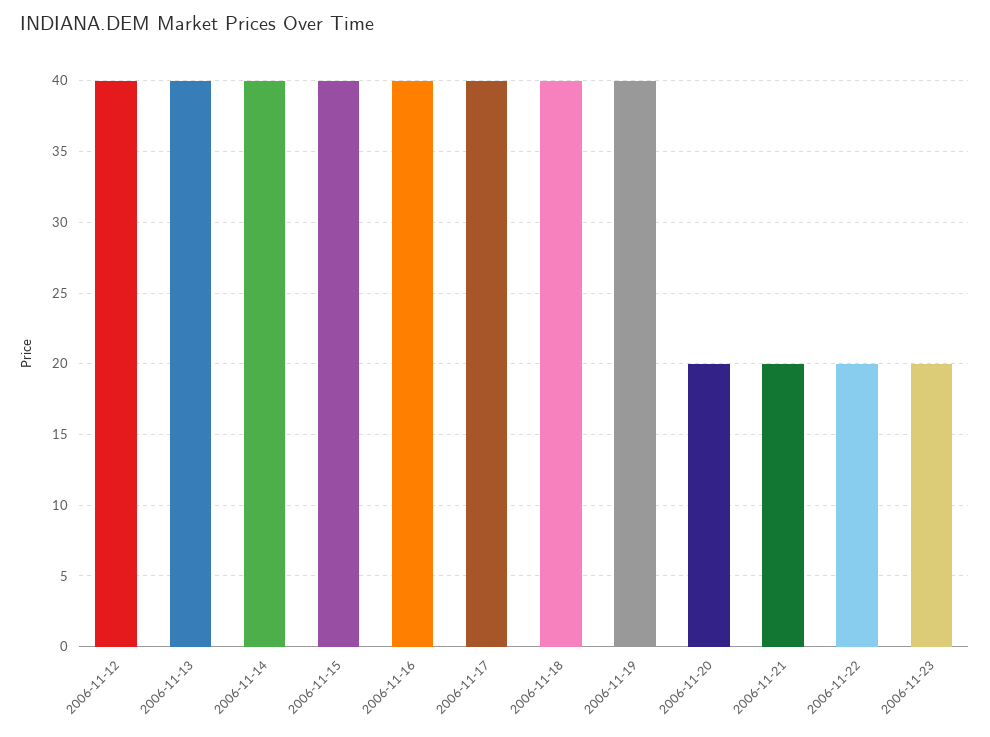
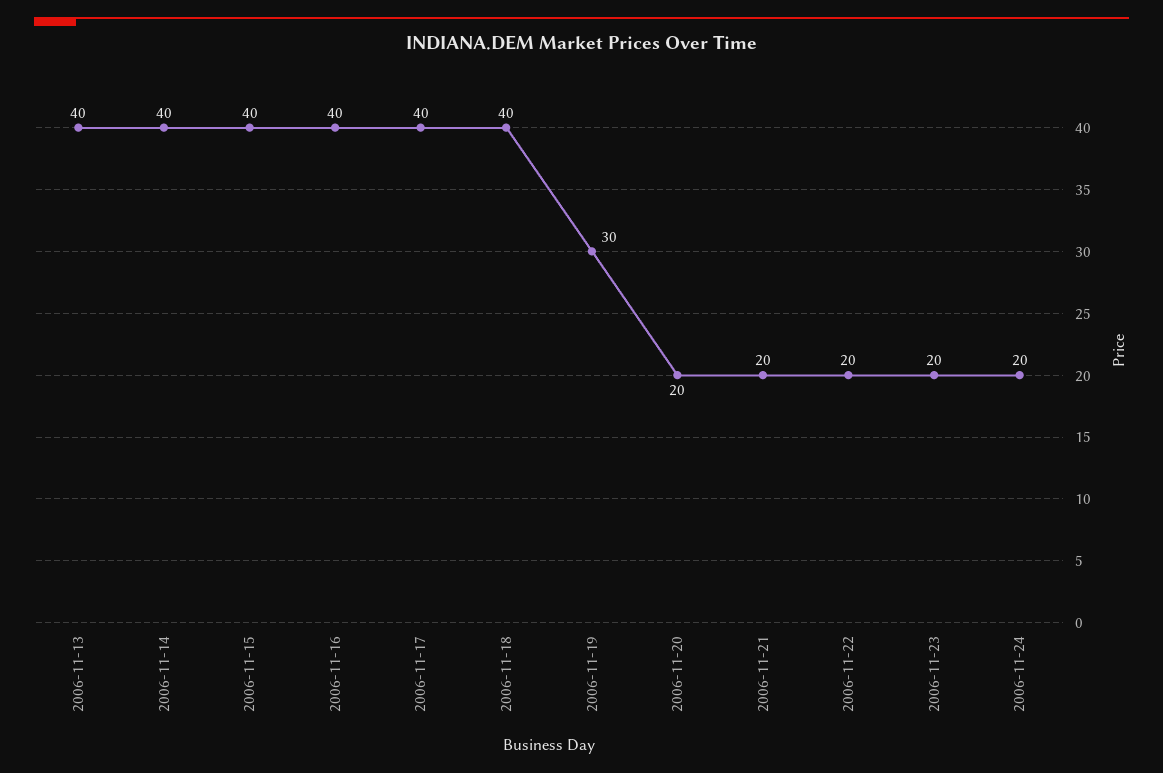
2006-11-12: 40 -> none
2006-11-19: 40 -> 30
2006-11-24: none -> 20

